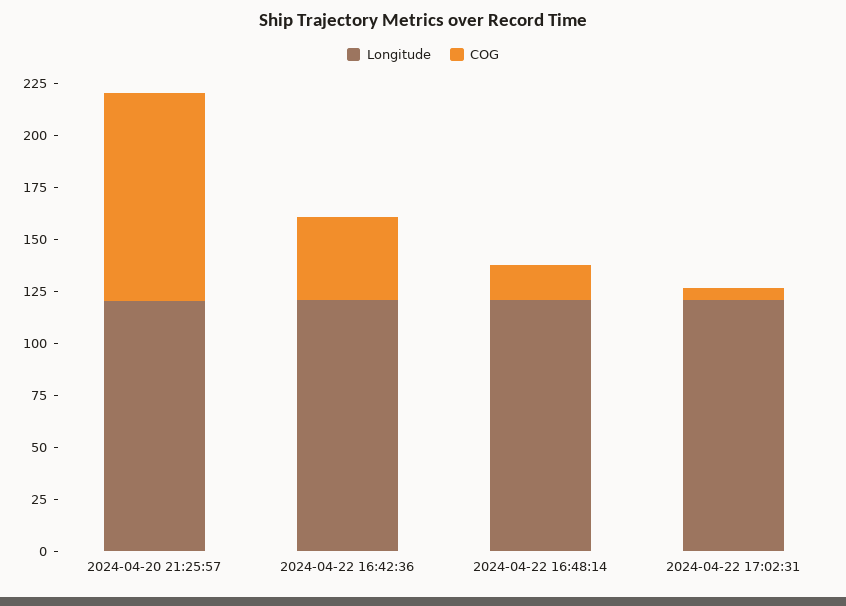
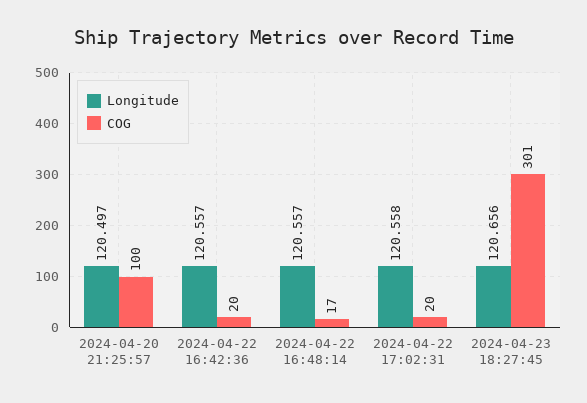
COG, 2024-04-22 16:42:36: 40 -> 20
COG, 2024-04-22 17:02:31: 5 -> 20
Longitude, 2024-04-23 18:27:45: none -> 120.656
COG, 2024-04-23 18:27:45: none -> 301

